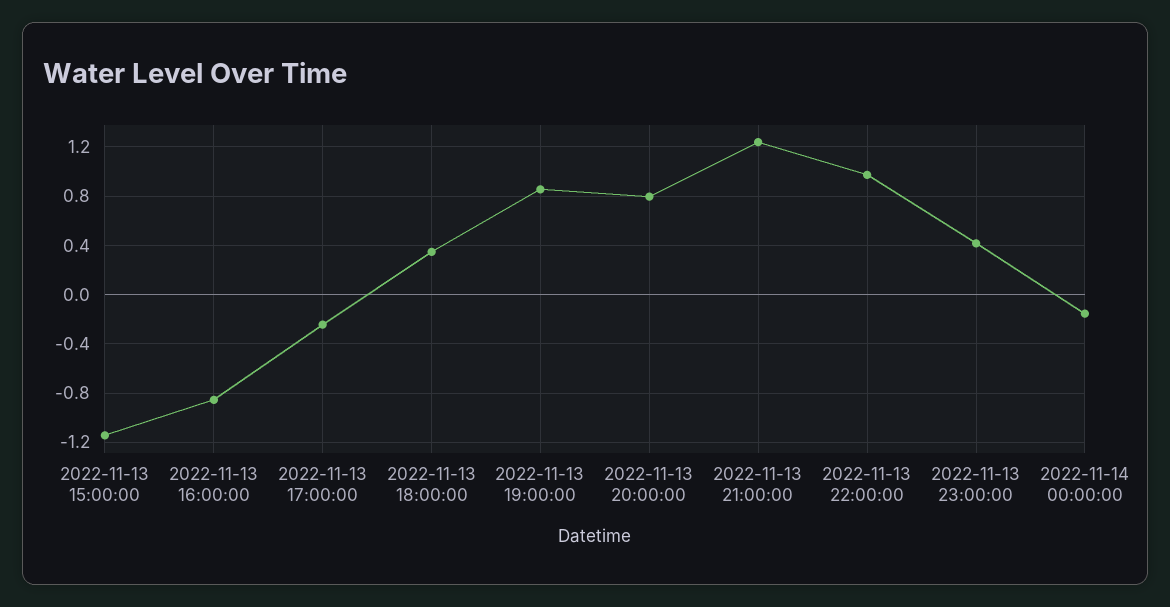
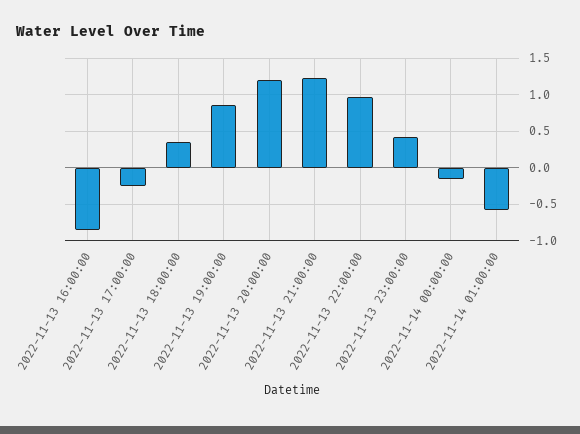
2022-11-13 15:00:00: -1.15 -> none
2022-11-13 20:00:00: 0.8 -> 1.2
2022-11-14 01:00:00: none -> -0.6

